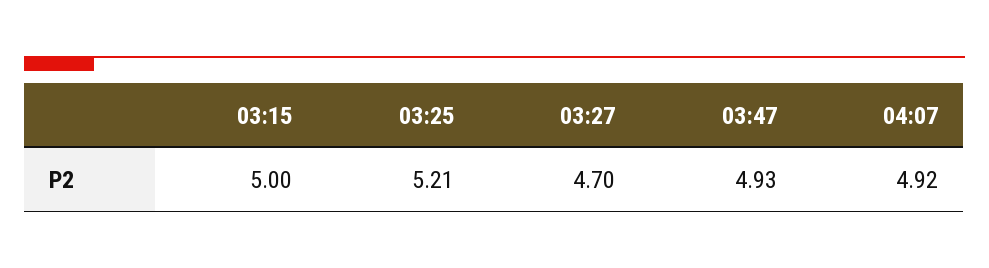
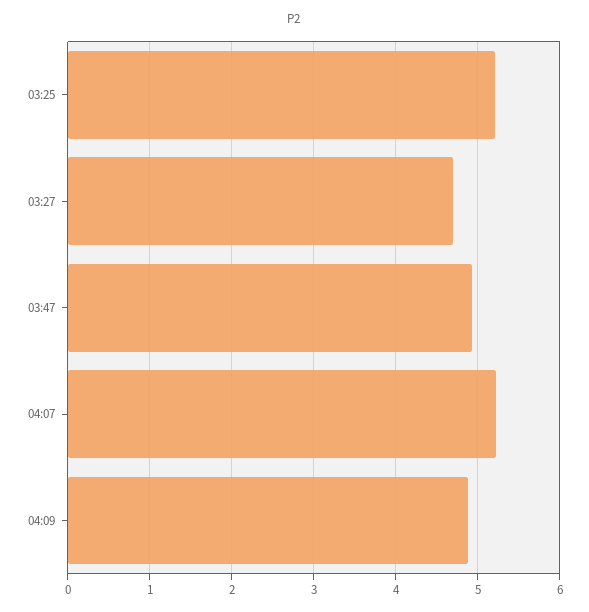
03:15: 5 -> none
04:07: 4.92 -> 5.2
04:09: none -> 4.9

